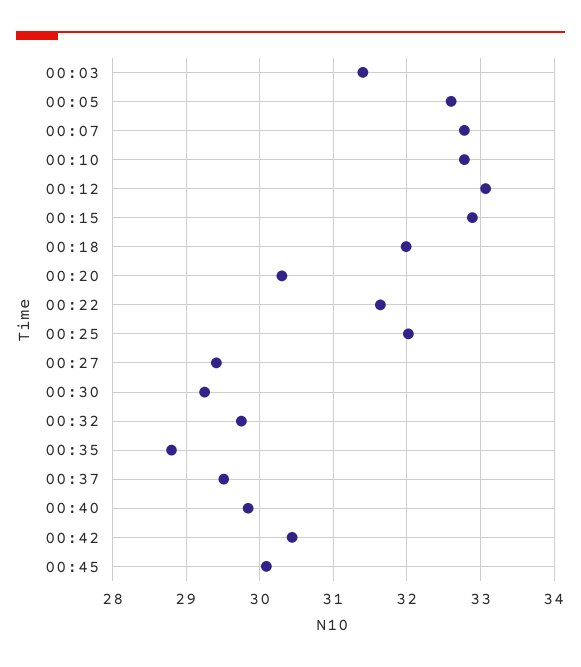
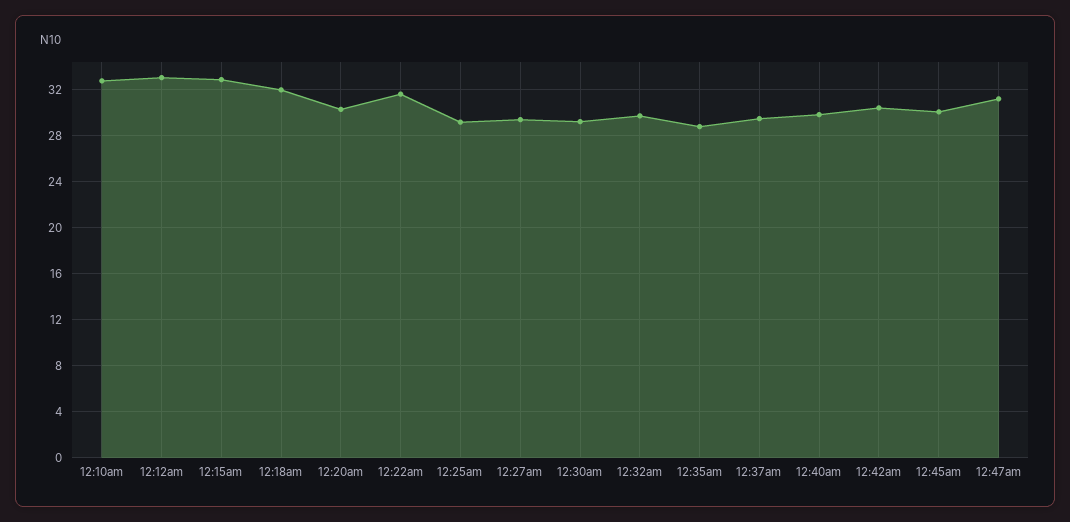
00:03: 31.4 -> none
00:05: 32.6 -> none
00:07: 32.8 -> none
00:25: 32 -> 29
12:47am: none -> 31

